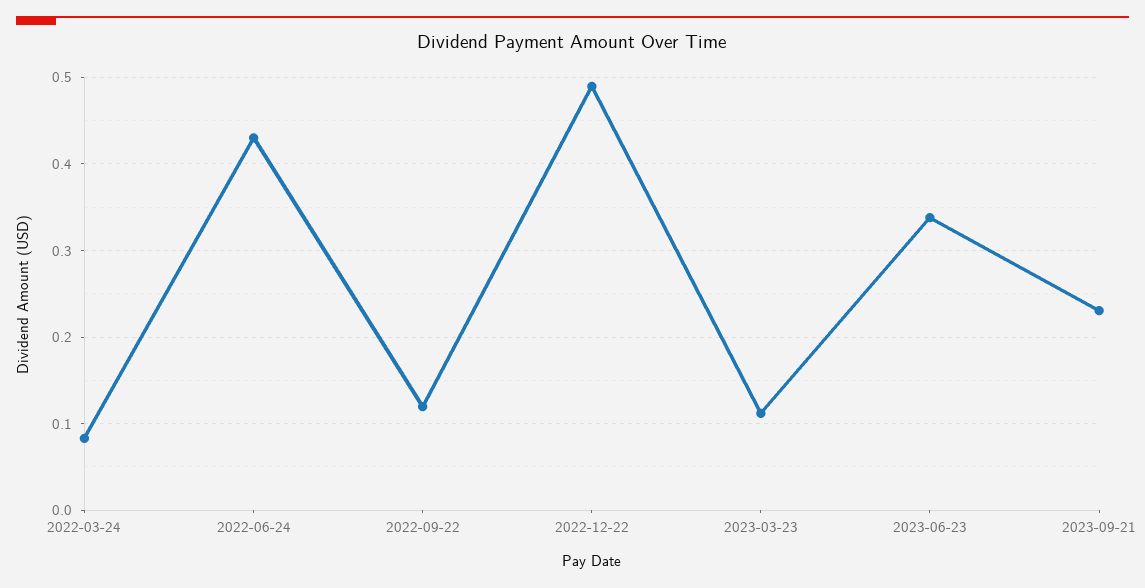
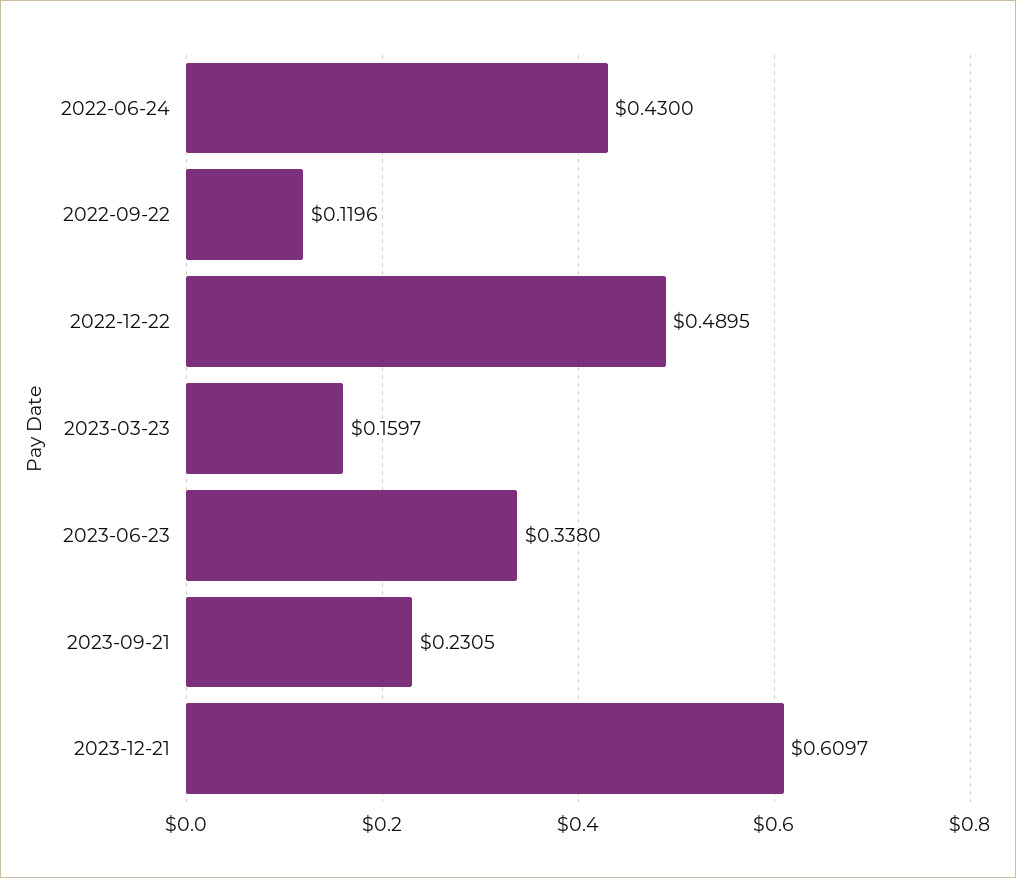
2022-03-24: 0.08 -> none
2023-03-23: 0.11 -> 0.1597
2023-12-21: none -> 0.6097

